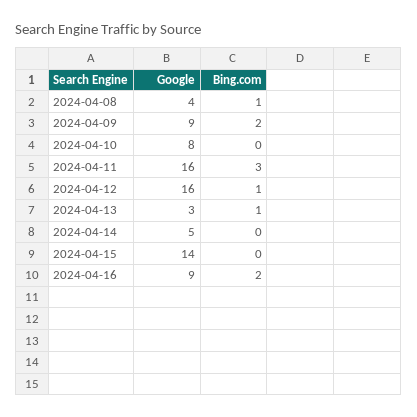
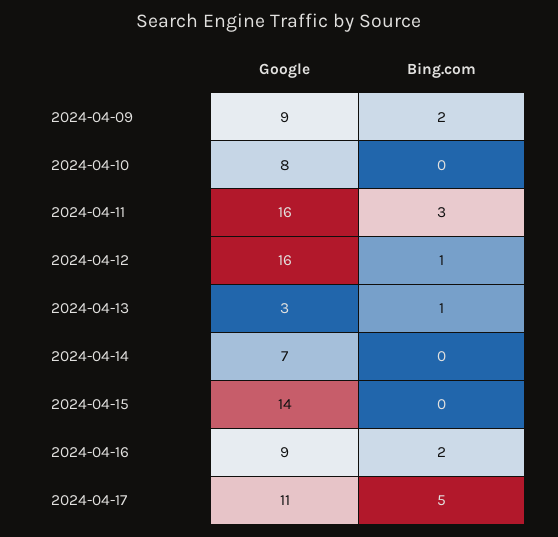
Google, 2024-04-08: 4 -> none
Bing.com, 2024-04-08: 1 -> none
Google, 2024-04-14: 5 -> 7
Google, 2024-04-17: none -> 11
Bing.com, 2024-04-17: none -> 5

